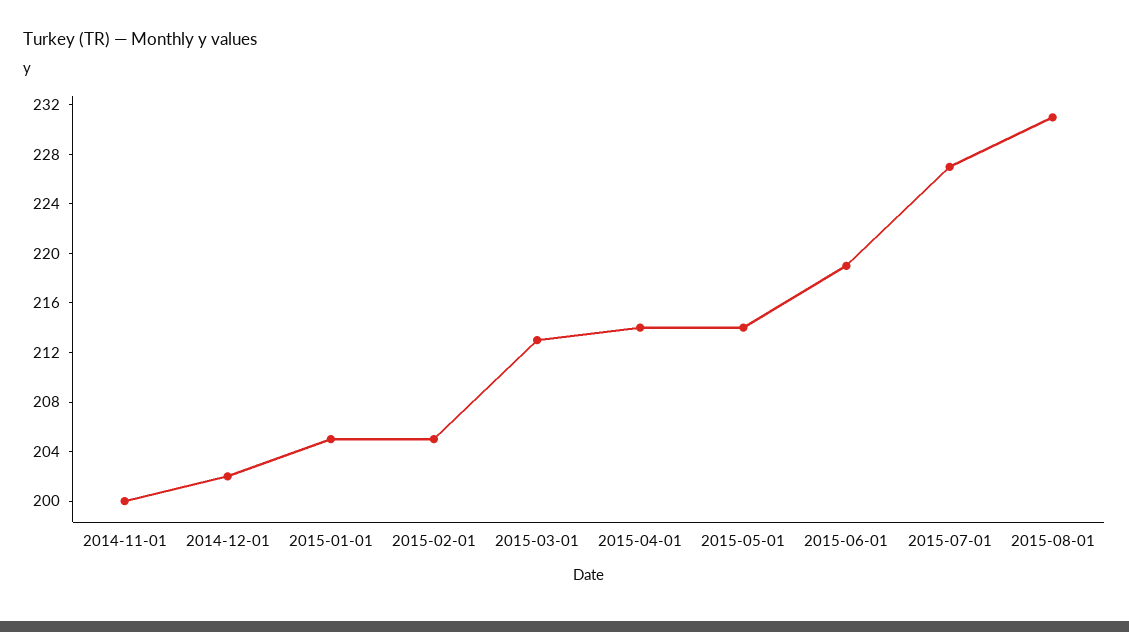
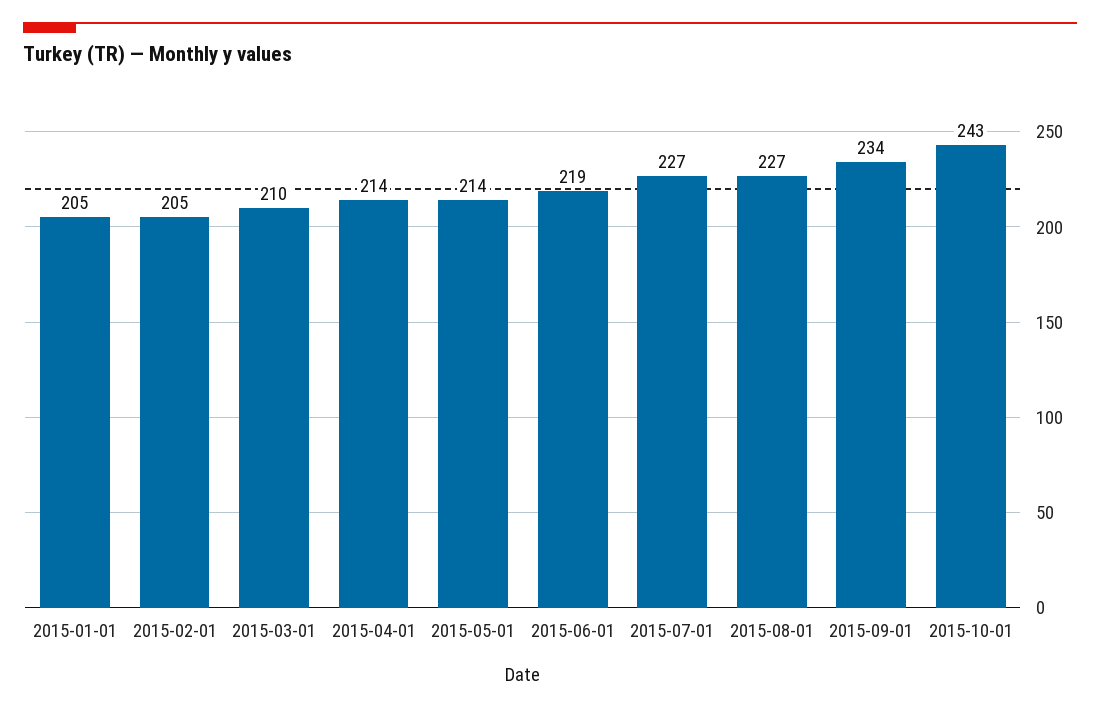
2014-11-01: 200 -> none
2014-12-01: 202 -> none
2015-03-01: 213 -> 210
2015-08-01: 231 -> 227
2015-09-01: none -> 234
2015-10-01: none -> 243

